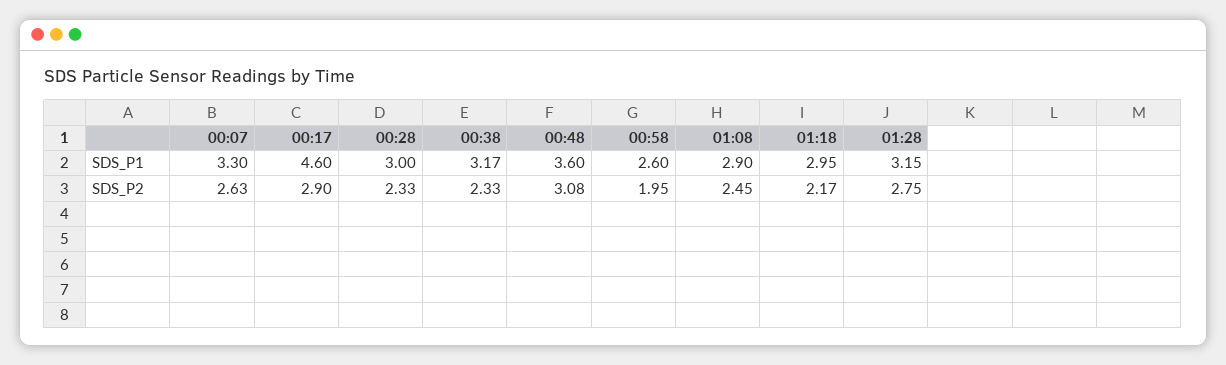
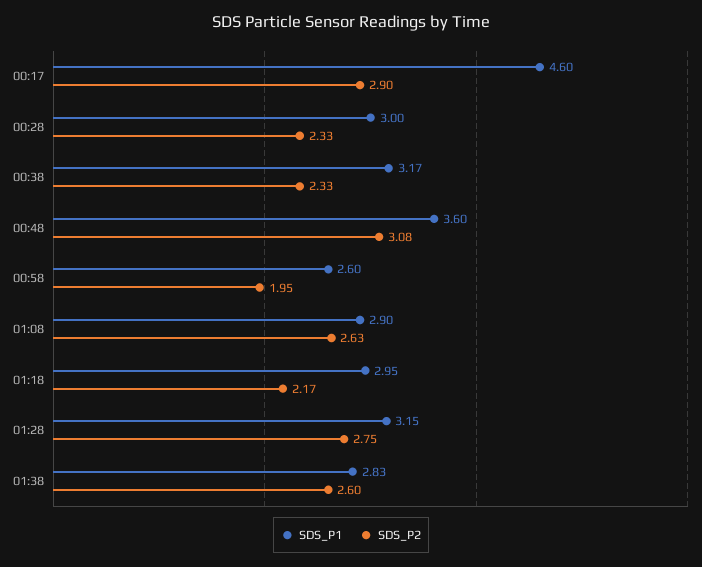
SDS_P1, 00:07: 3.3 -> none
SDS_P2, 00:07: 2.63 -> none
SDS_P2, 01:08: 2.45 -> 2.63
SDS_P1, 01:38: none -> 2.83
SDS_P2, 01:38: none -> 2.6

